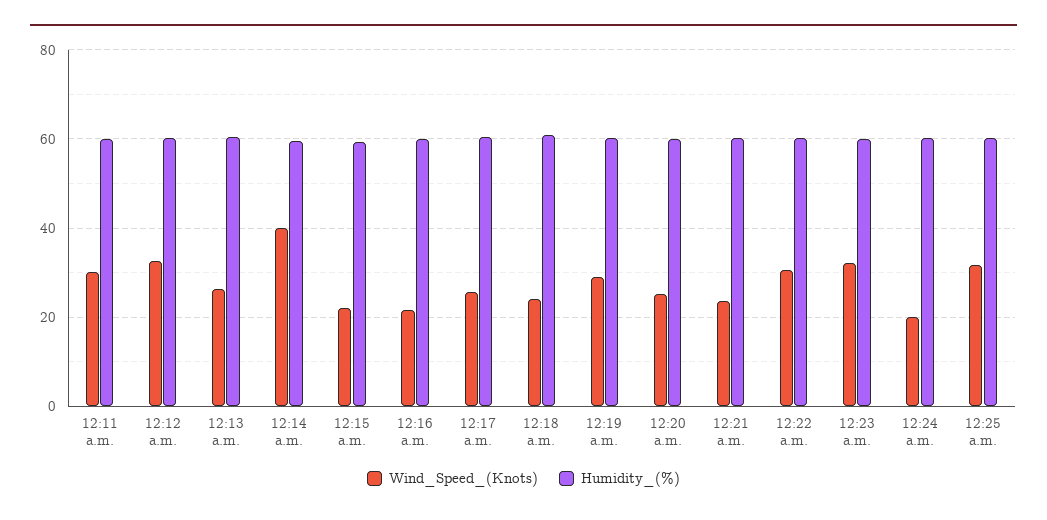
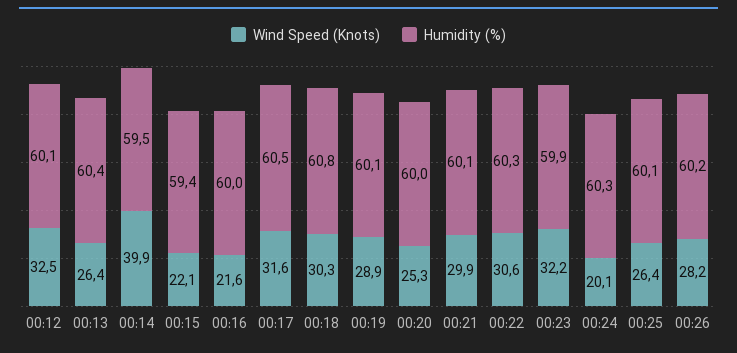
Wind_Speed_(Knots), 12:11 a.m.: 30 -> none
Humidity_(%), 12:11 a.m.: 60 -> none
Wind_Speed_(Knots), 12:17 a.m.: 26 -> 31.6
Wind_Speed_(Knots), 12:18 a.m.: 24 -> 30.3
Wind_Speed_(Knots), 12:21 a.m.: 24 -> 29.9
Wind_Speed_(Knots), 12:25 a.m.: 32 -> 26.4
Wind_Speed_(Knots), 00:26: none -> 28.2
Humidity_(%), 00:26: none -> 60.2

